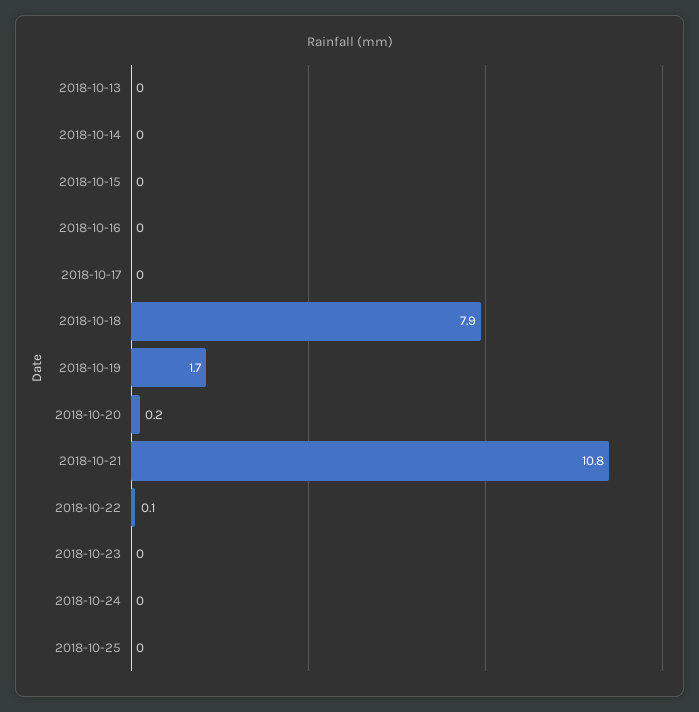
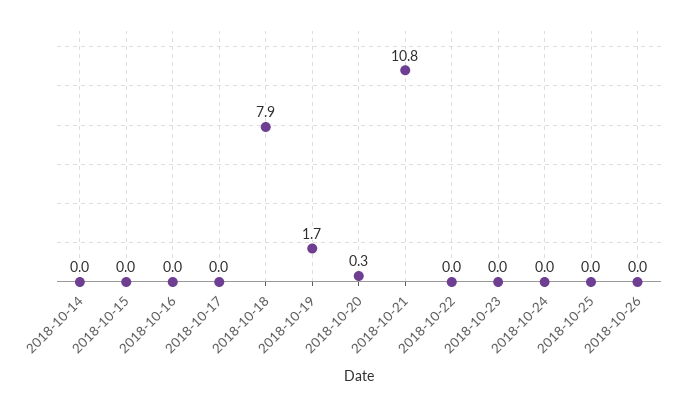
2018-10-13: 0 -> none
2018-10-20: 0.2 -> 0.3
2018-10-22: 0.1 -> 0
2018-10-26: none -> 0

